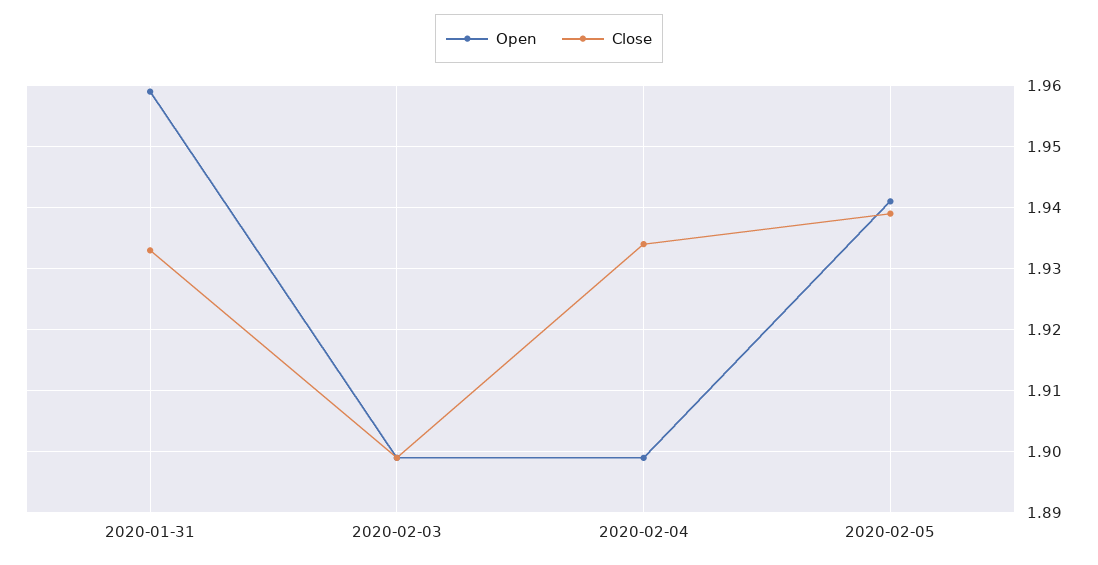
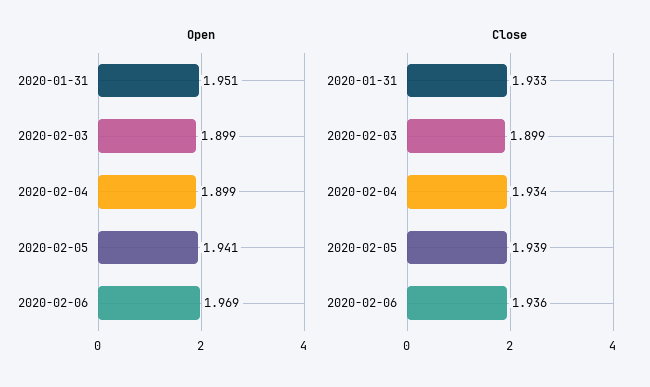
Open, 2020-01-31: 1.959 -> 1.951
Open, 2020-02-06: none -> 1.969
Close, 2020-02-06: none -> 1.936

